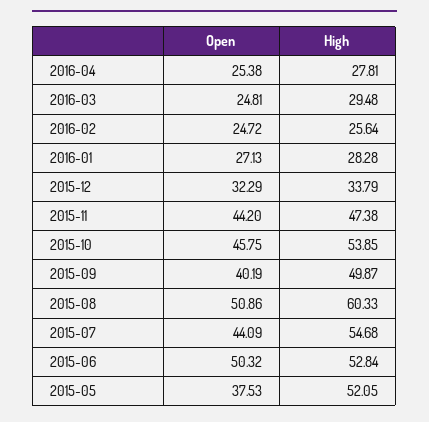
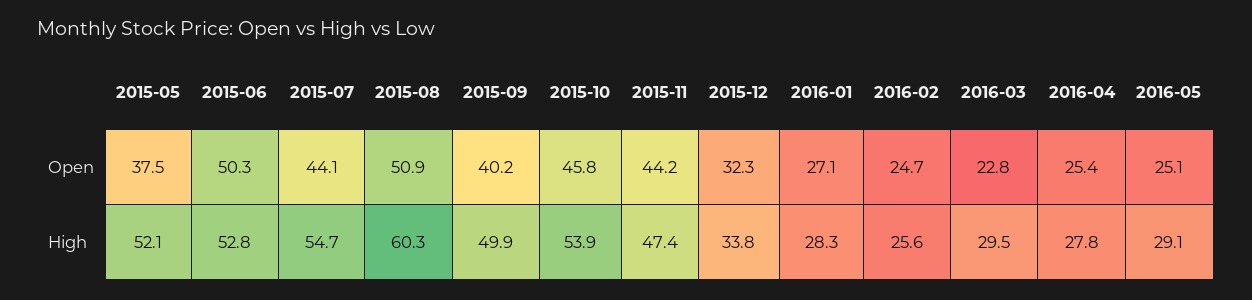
Open, 2016-03: 24.81 -> 22.8
Open, 2016-05: none -> 25.1
High, 2016-05: none -> 29.1

